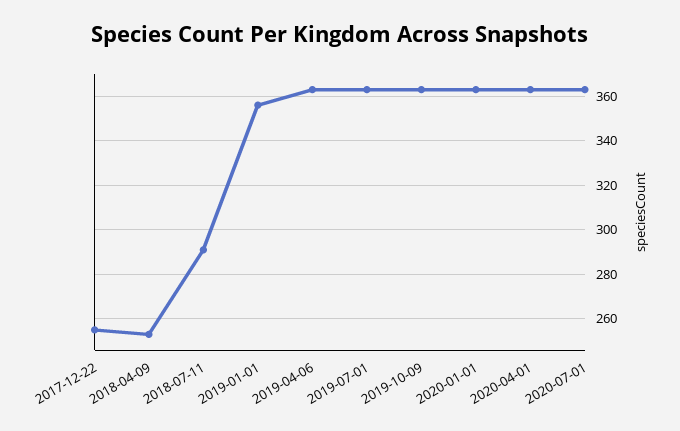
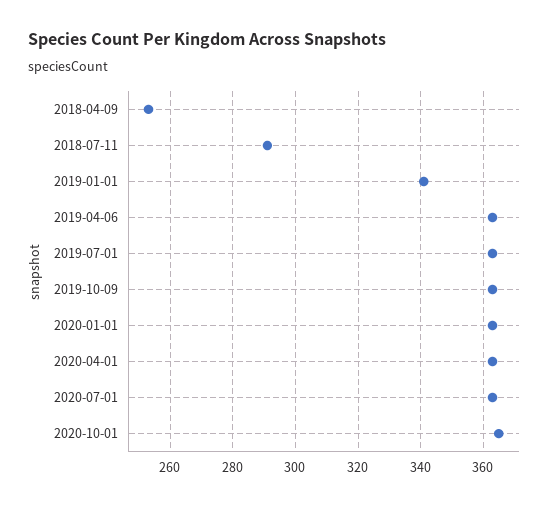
2017-12-22: 255 -> none
2019-01-01: 355 -> 340
2020-10-01: none -> 365

